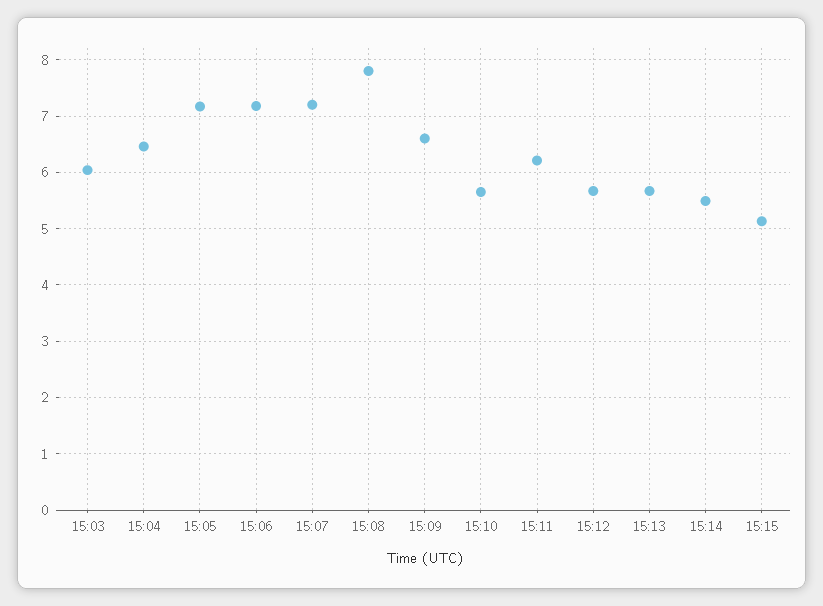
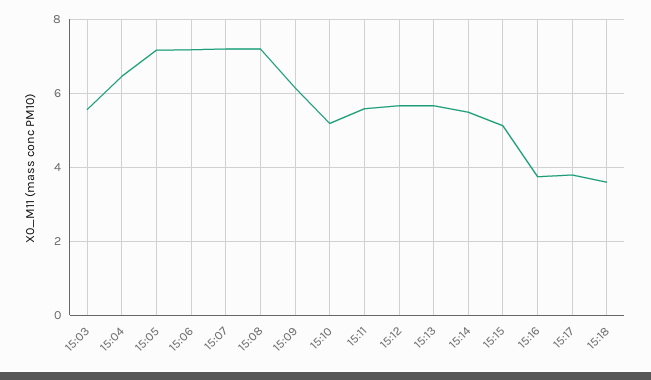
15:03: 6 -> 5.6
15:08: 7.8 -> 7.2
15:09: 6.6 -> 6.2
15:10: 5.6 -> 5.2
15:11: 6.2 -> 5.6
15:16: none -> 3.8
15:17: none -> 3.8
15:18: none -> 3.6

